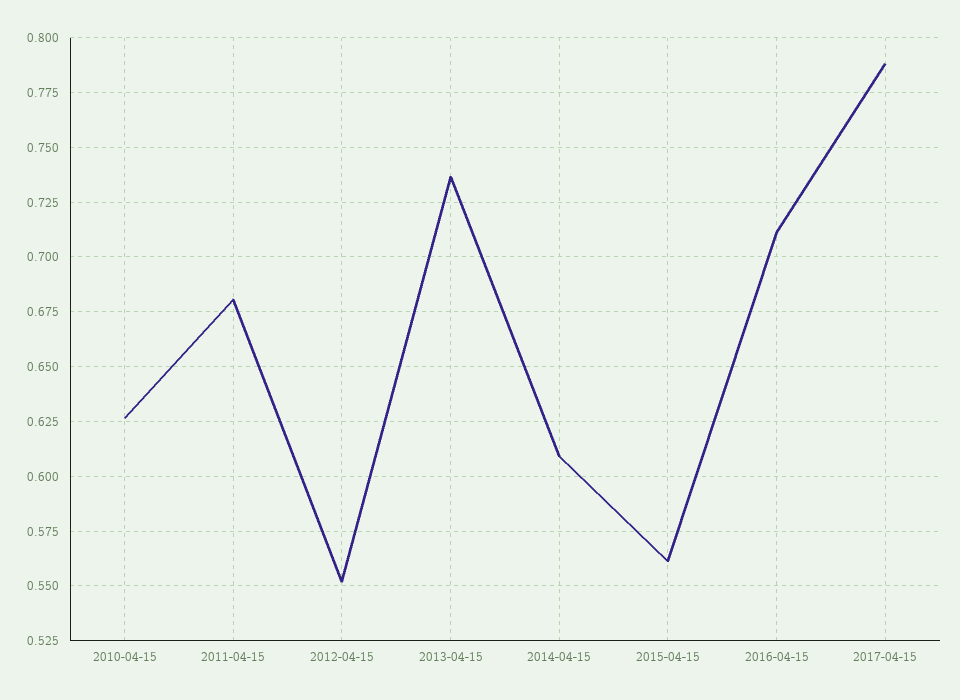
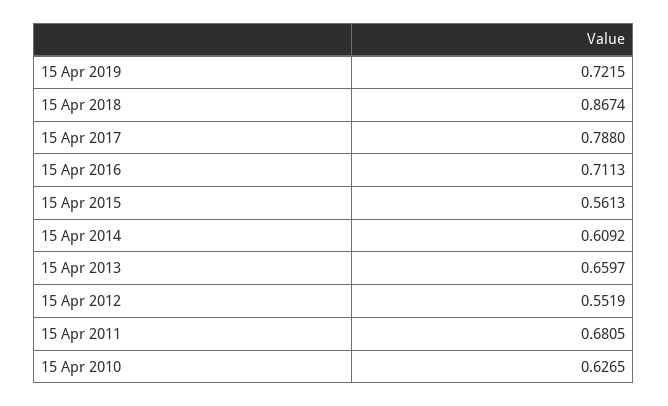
2013-04-15: 0.735 -> 0.6597
15 Apr 2019: none -> 0.7215
15 Apr 2018: none -> 0.8674

